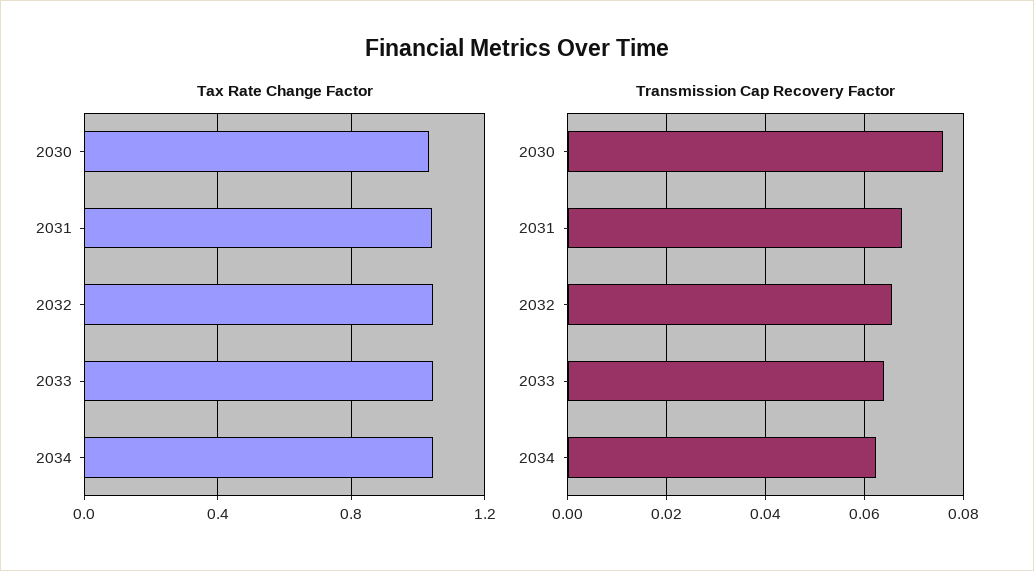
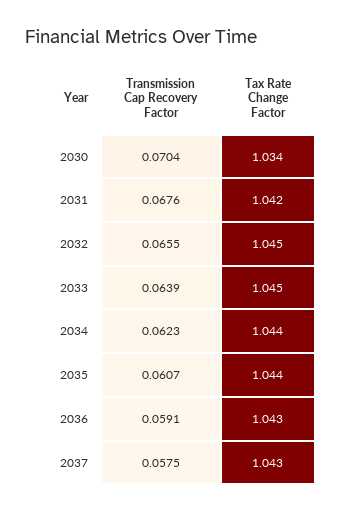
Transmission Cap Recovery Factor, 2030: 0.076 -> 0.0704
Transmission Cap Recovery Factor, 2035: none -> 0.0607
Tax Rate Change Factor, 2035: none -> 1.044
Transmission Cap Recovery Factor, 2036: none -> 0.0591
Tax Rate Change Factor, 2036: none -> 1.043
Transmission Cap Recovery Factor, 2037: none -> 0.0575
Tax Rate Change Factor, 2037: none -> 1.043

